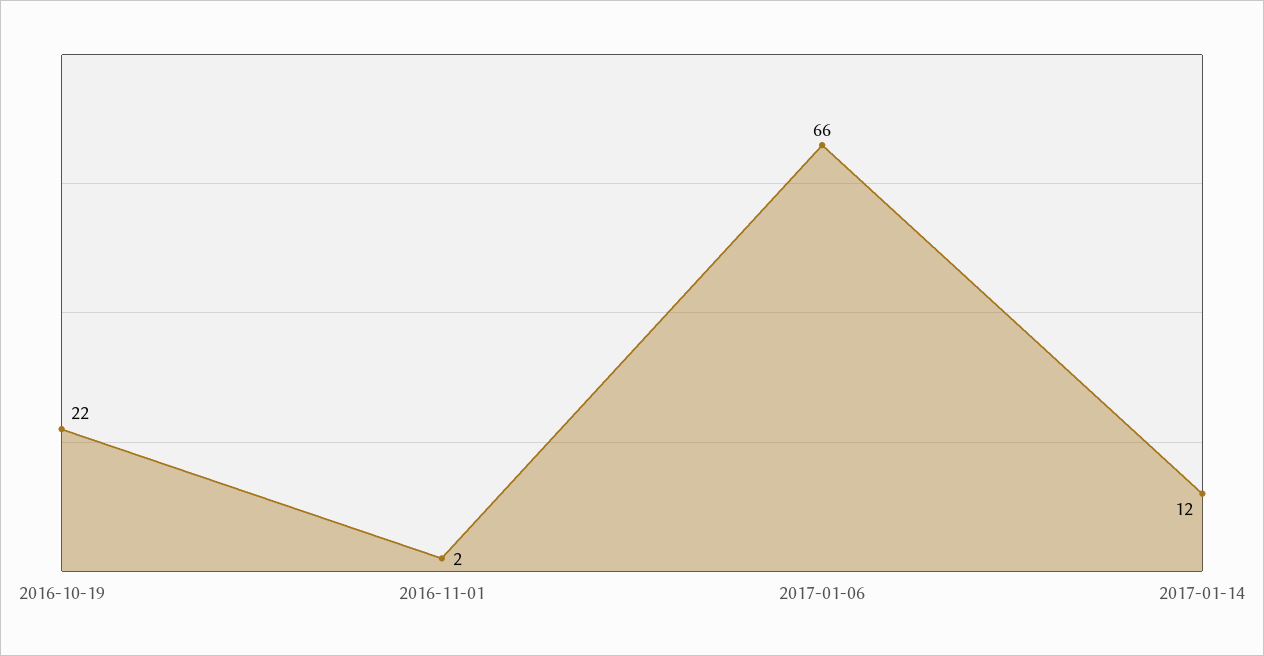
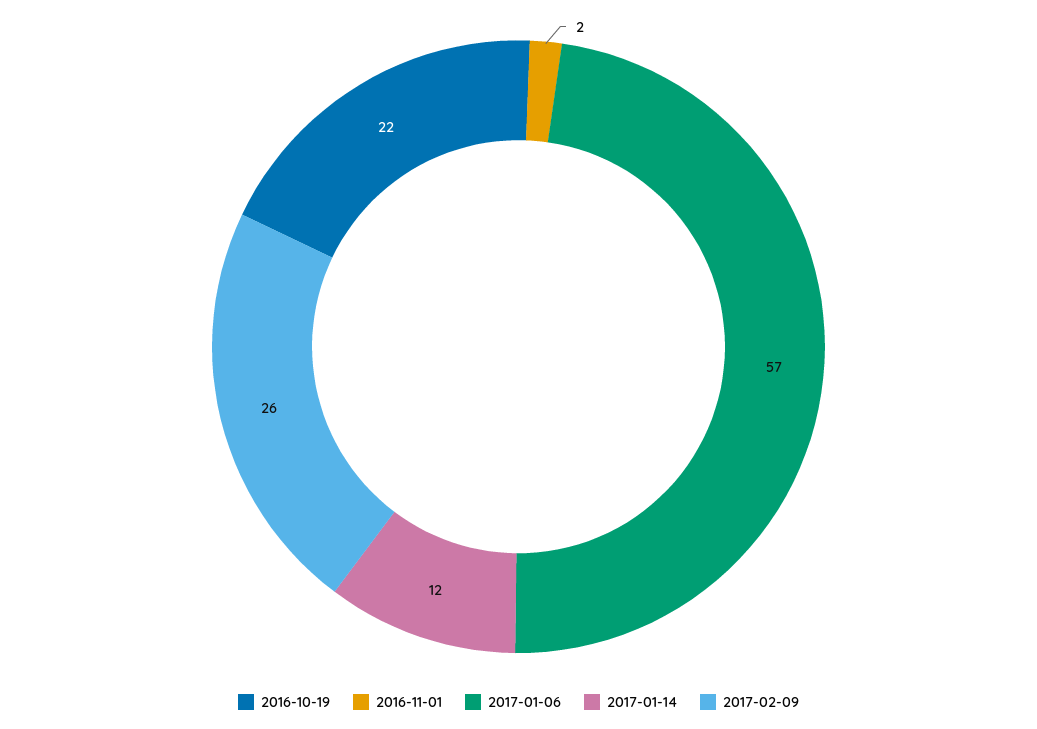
2017-01-06: 66 -> 57
2017-02-09: none -> 26

